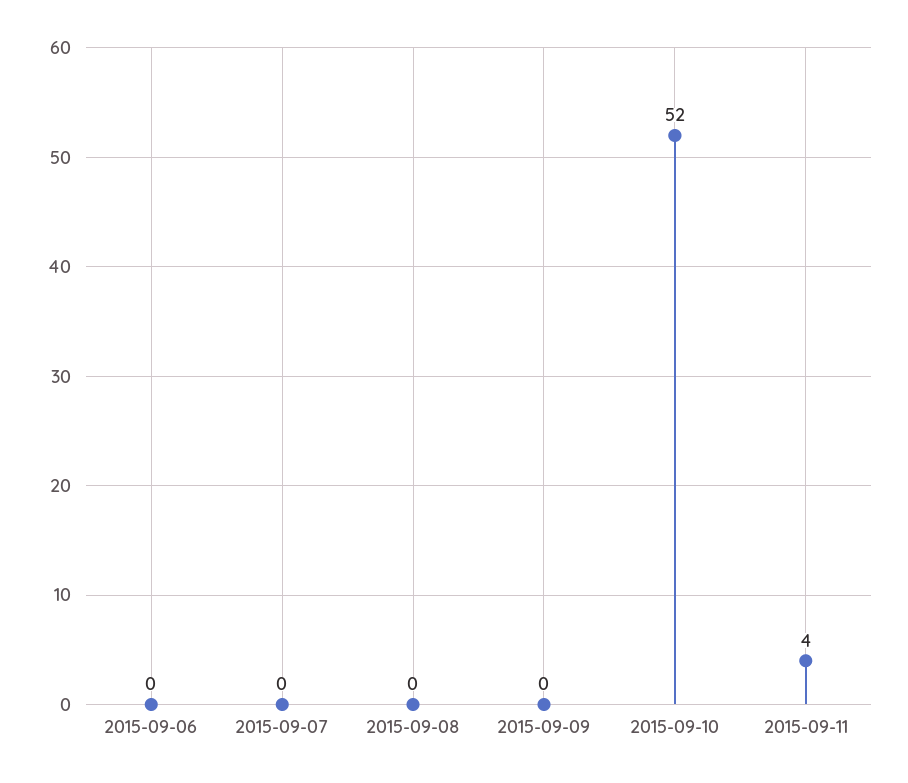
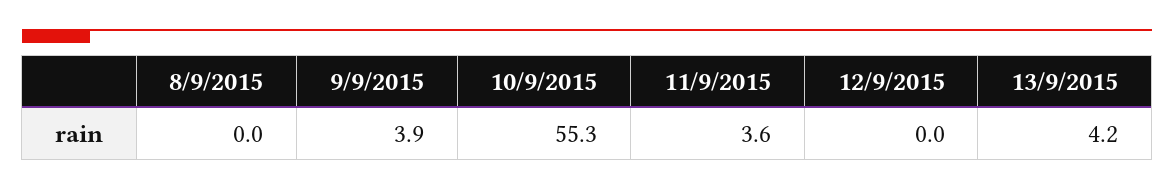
2015-09-06: 0 -> none
2015-09-07: 0 -> none
2015-09-09: 0 -> 3.9
2015-09-10: 52 -> 55.3
12/9/2015: none -> 0
13/9/2015: none -> 4.2

